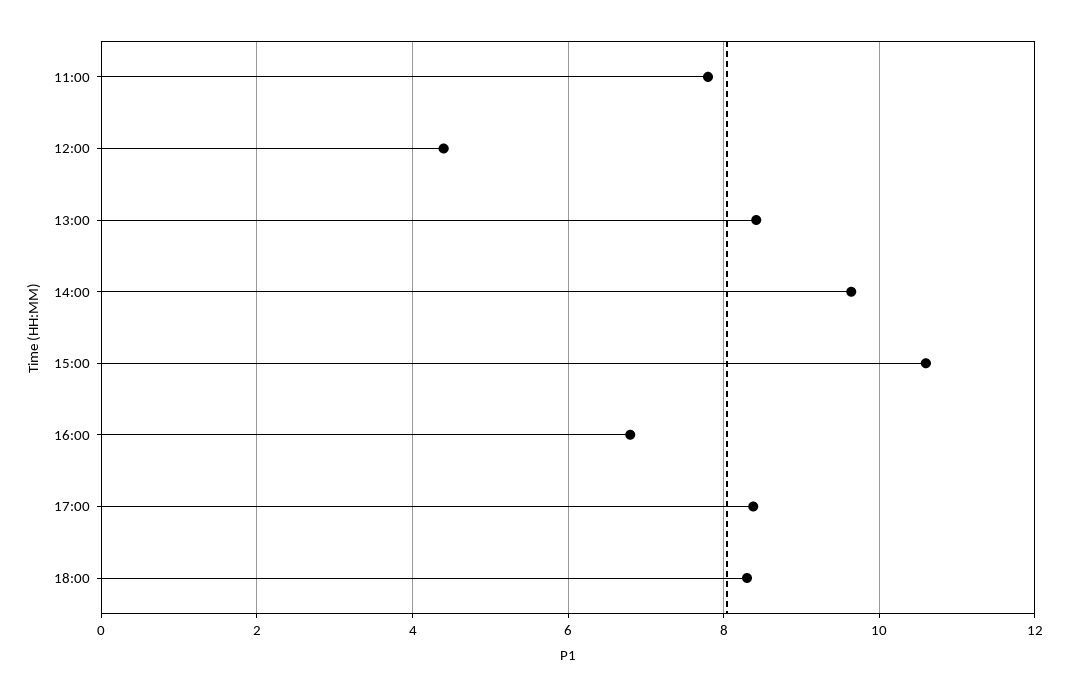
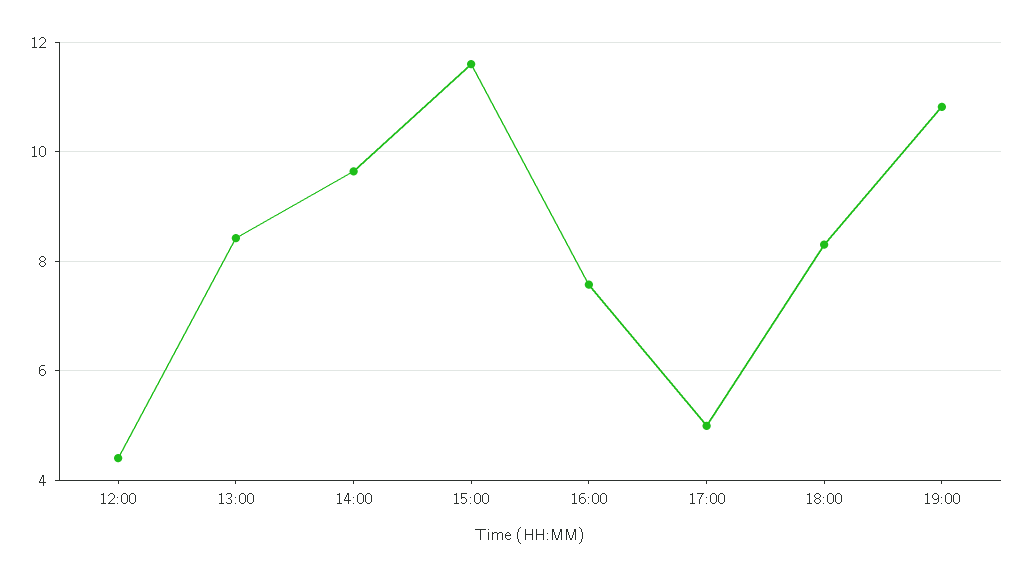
11:00: 7.8 -> none
15:00: 10.6 -> 11.6
16:00: 6.8 -> 7.6
17:00: 8.4 -> 5
19:00: none -> 10.8

